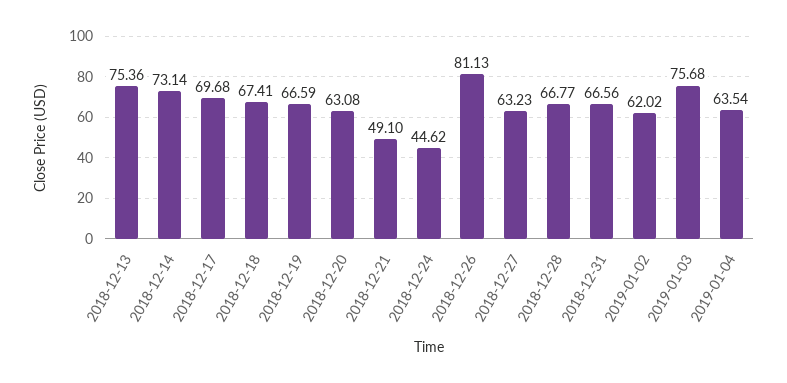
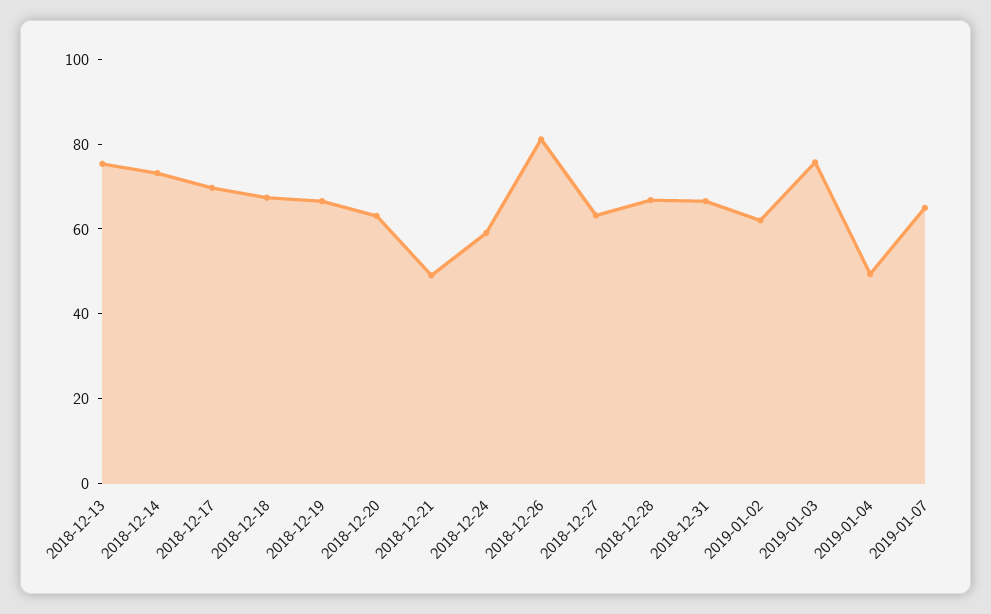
2018-12-24: 44.62 -> 60
2019-01-04: 63.54 -> 50
2019-01-07: none -> 65

